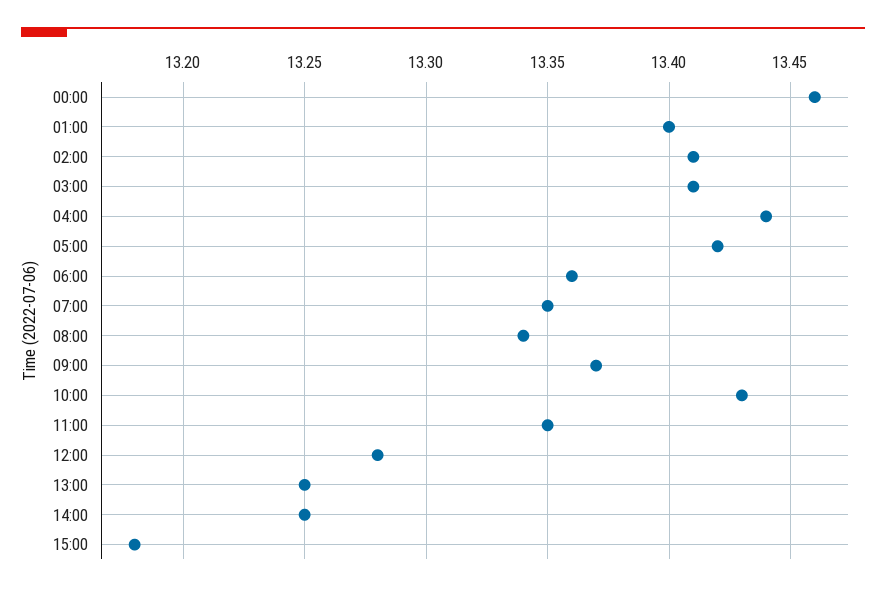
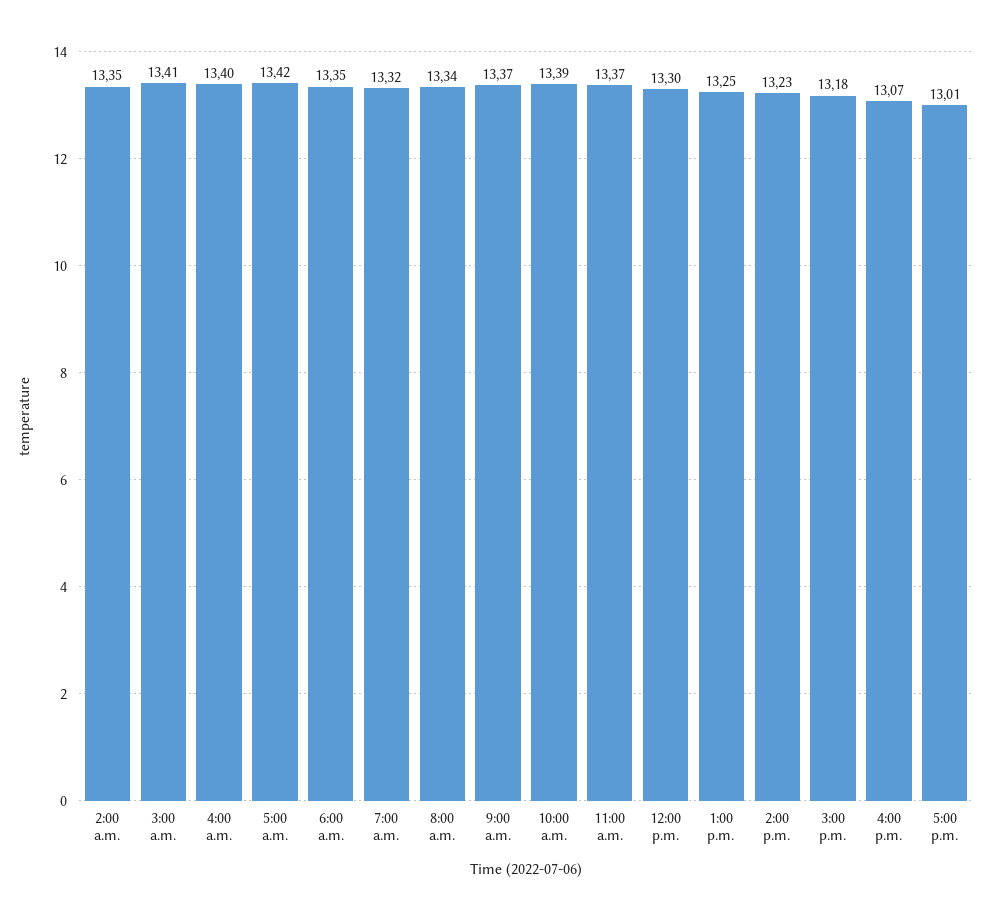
00:00: 13.46 -> none
01:00: 13.4 -> none
02:00: 13.41 -> 13.35
04:00: 13.44 -> 13.4
06:00: 13.36 -> 13.35
07:00: 13.35 -> 13.32
10:00: 13.43 -> 13.39
11:00: 13.35 -> 13.37
12:00: 13.28 -> 13.3
14:00: 13.25 -> 13.23
4:00 p.m.: none -> 13.07
5:00 p.m.: none -> 13.01

